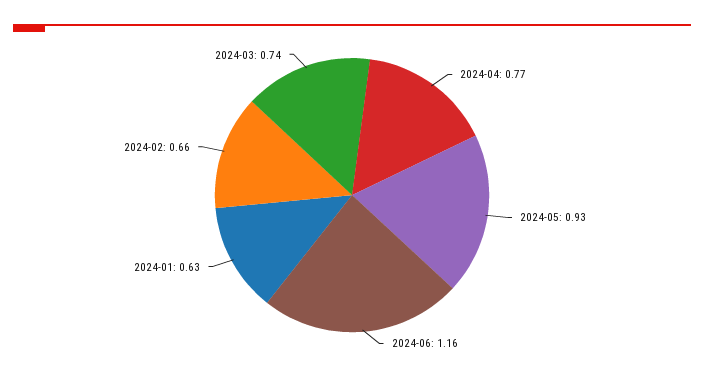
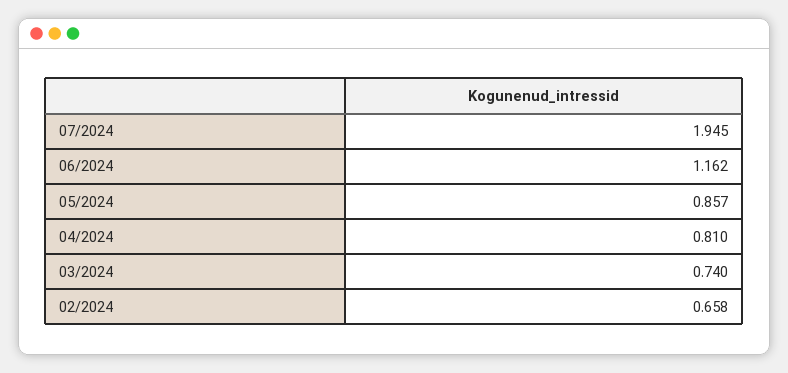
2024-04: 0.77 -> 0.81
2024-05: 0.93 -> 0.857
2024-01: 0.63 -> none
07/2024: none -> 1.945

